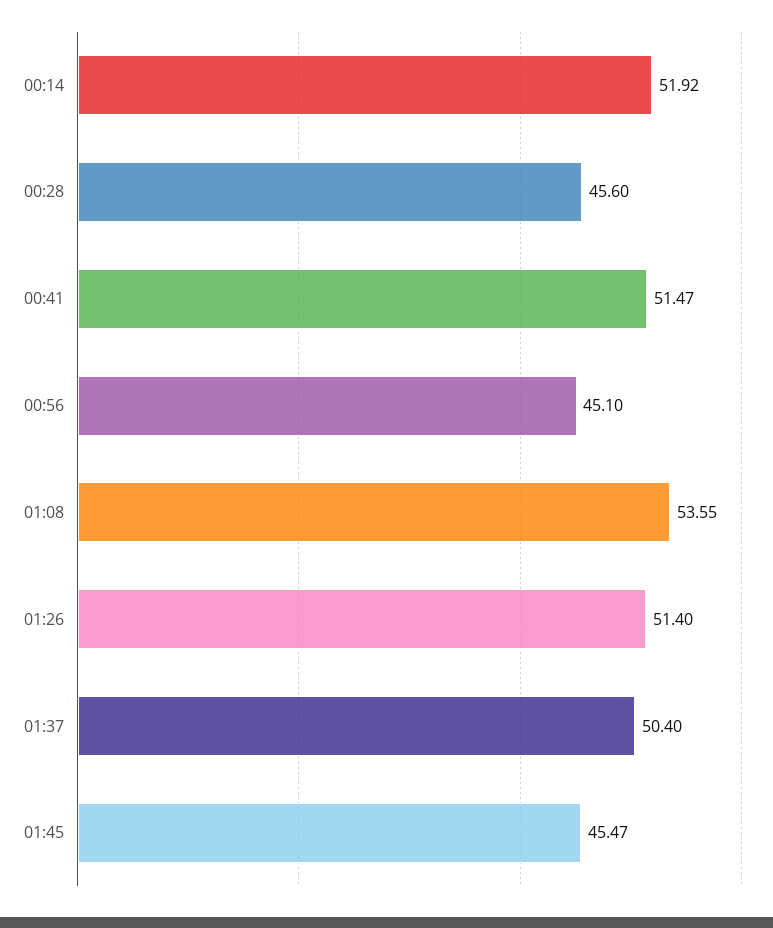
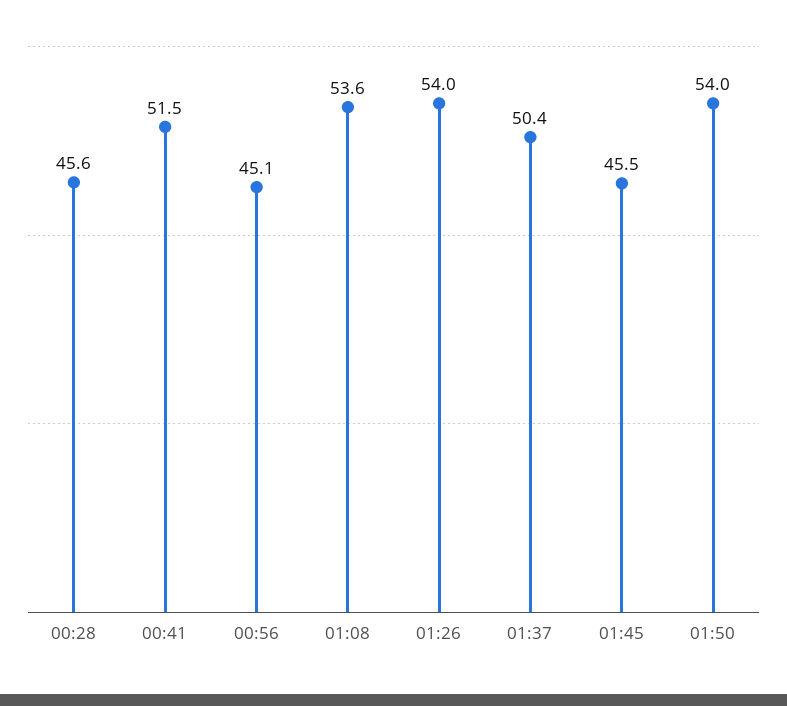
00:14: 51.92 -> none
01:26: 51.4 -> 54
01:50: none -> 54

